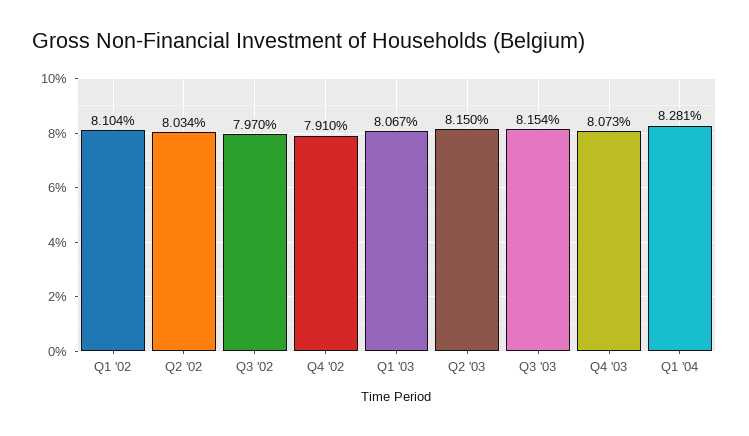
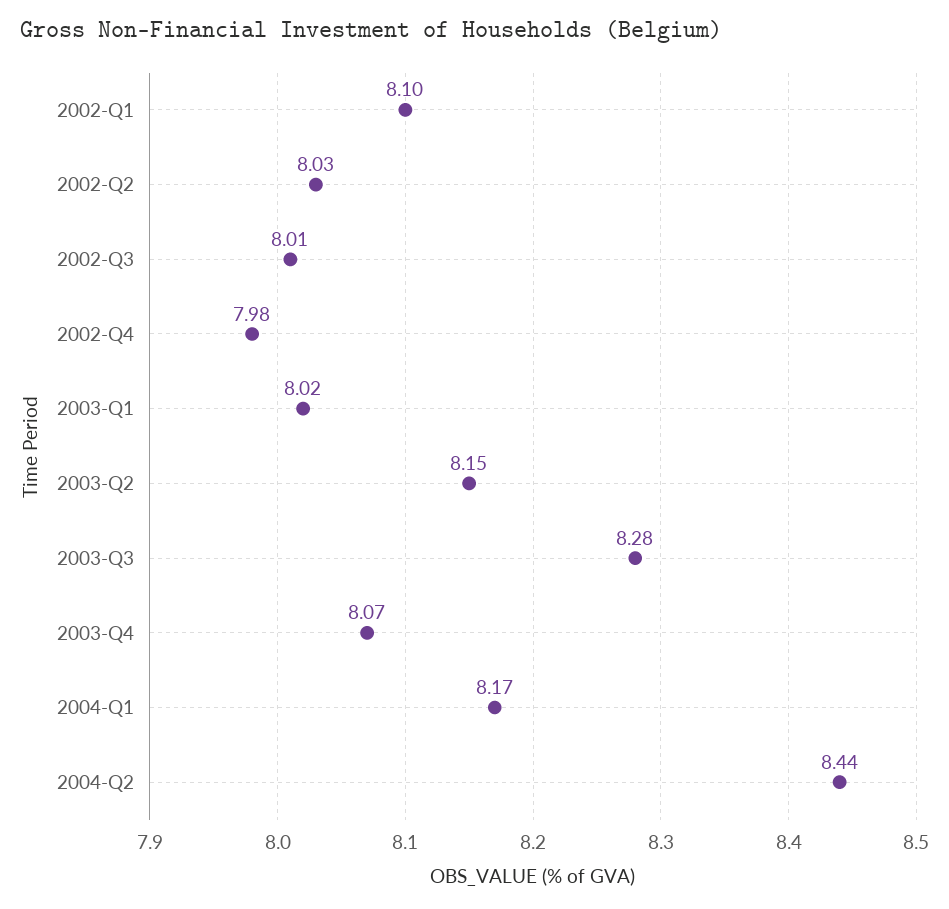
Q3 '02: 7.97 -> 8.01
Q4 '02: 7.91 -> 7.98
Q1 '03: 8.067 -> 8.02
Q3 '03: 8.154 -> 8.28
Q1 '04: 8.281 -> 8.17
2004-Q2: none -> 8.44

